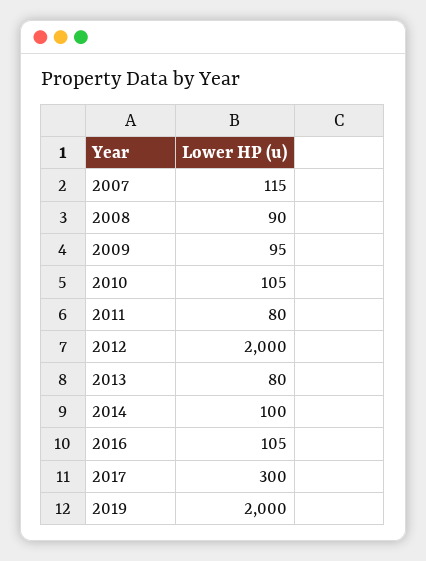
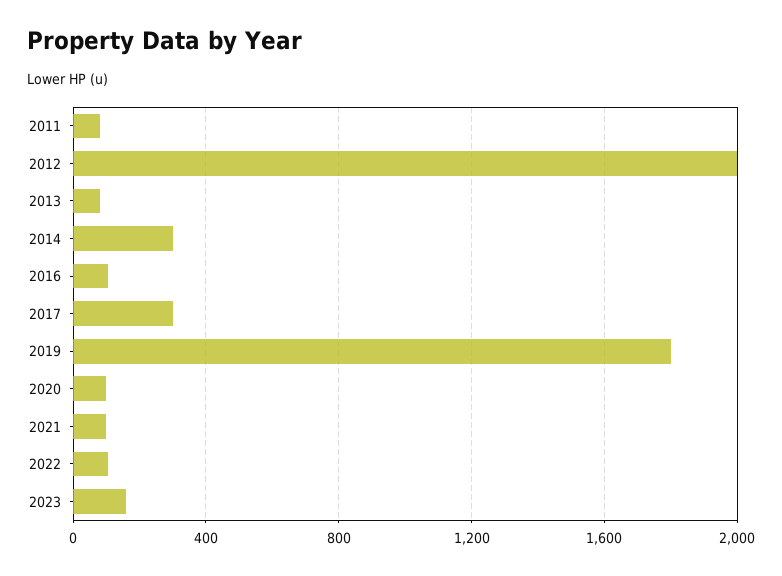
2007: 115 -> none
2008: 90 -> none
2009: 95 -> none
2010: 105 -> none
2014: 100 -> 300
2019: 2000 -> 1800
2020: none -> 100
2021: none -> 100
2022: none -> 100
2023: none -> 150

